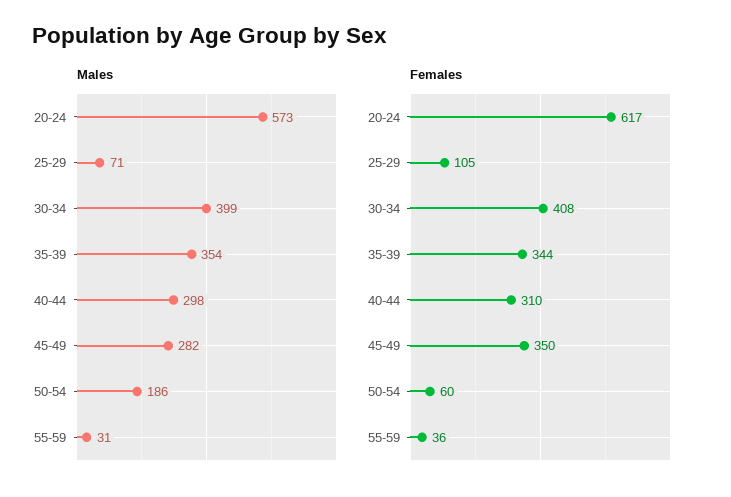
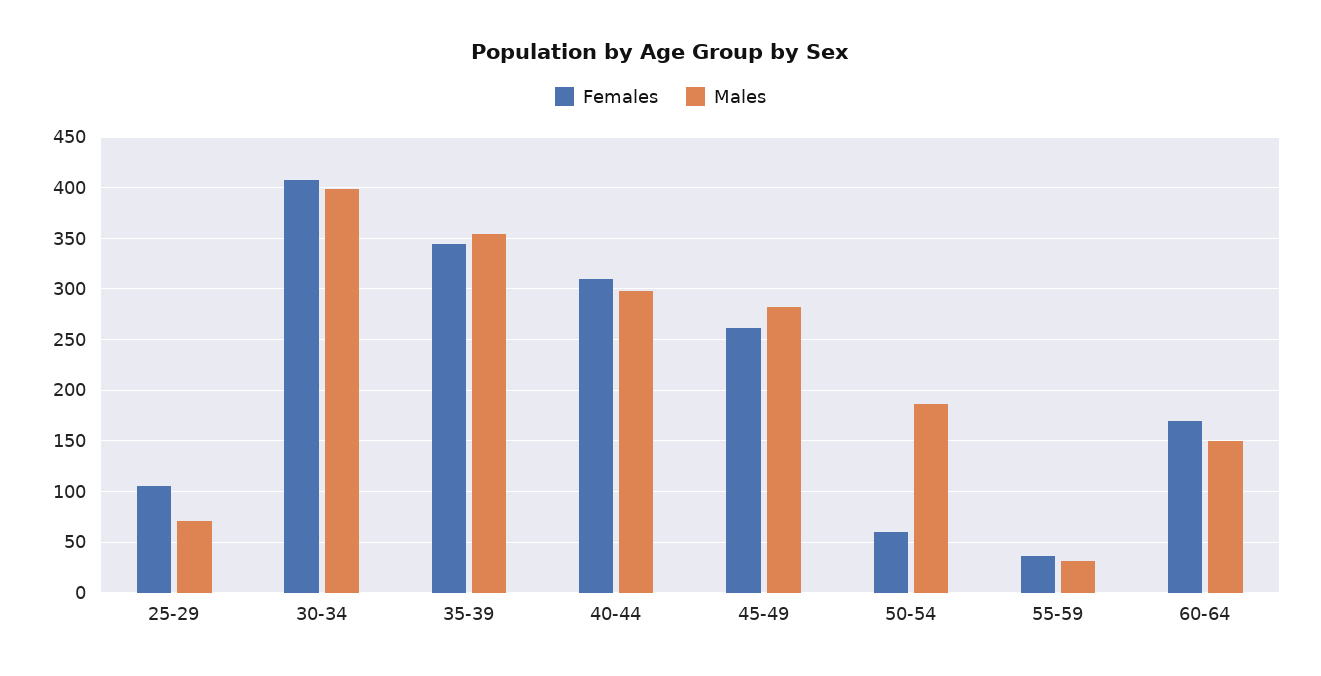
Males, 20-24: 573 -> none
Females, 20-24: 617 -> none
Females, 45-49: 350 -> 260
Females, 60-64: none -> 170
Males, 60-64: none -> 150

